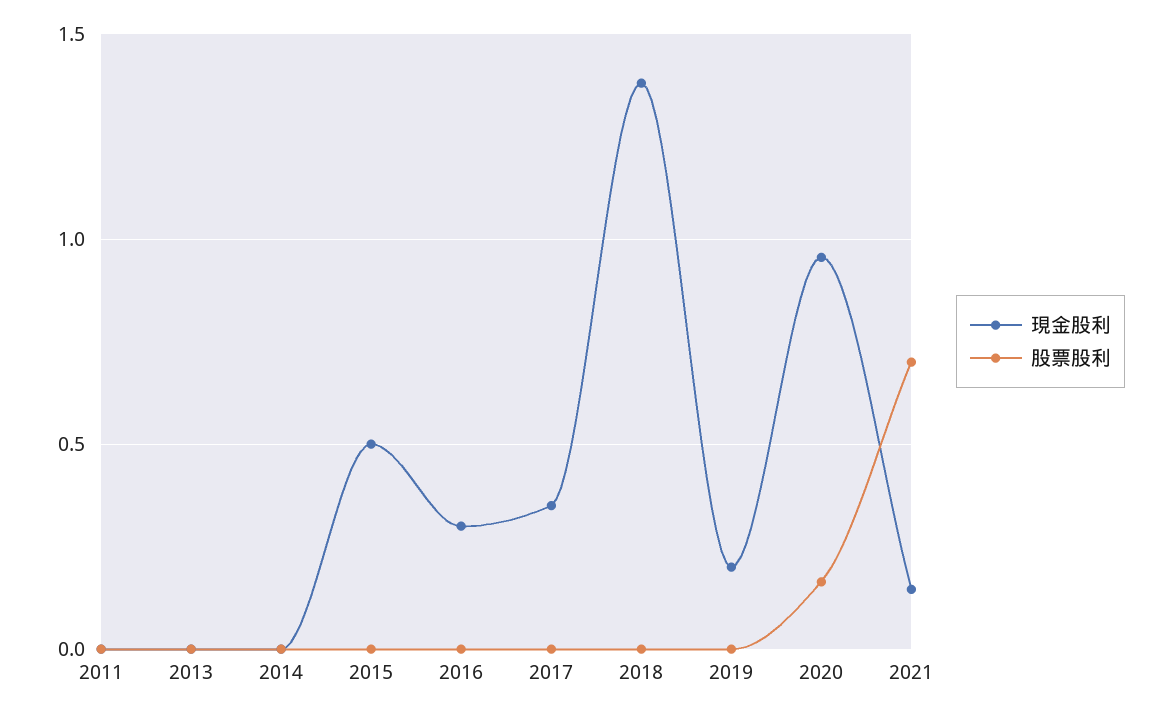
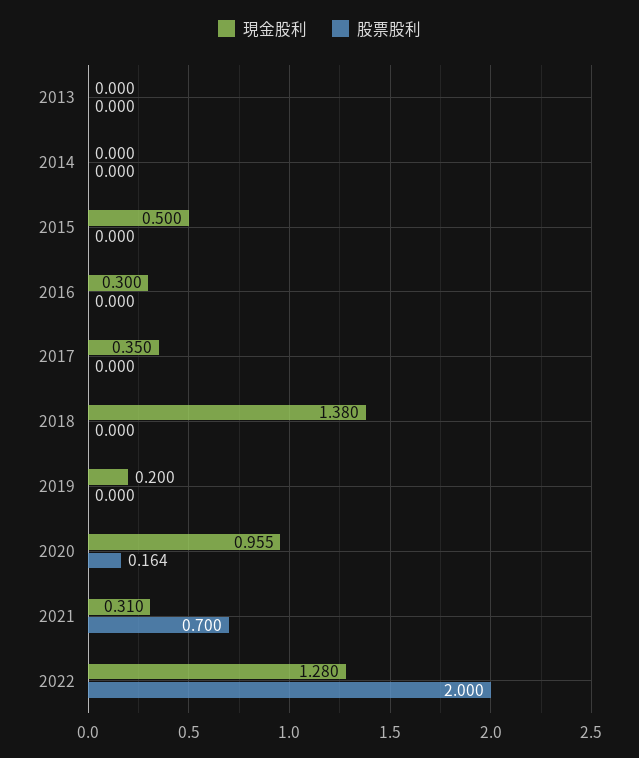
現金股利, 2011: 0 -> none
股票股利, 2011: 0 -> none
現金股利, 2021: 0.15 -> 0.31
現金股利, 2022: none -> 1.28
股票股利, 2022: none -> 2

